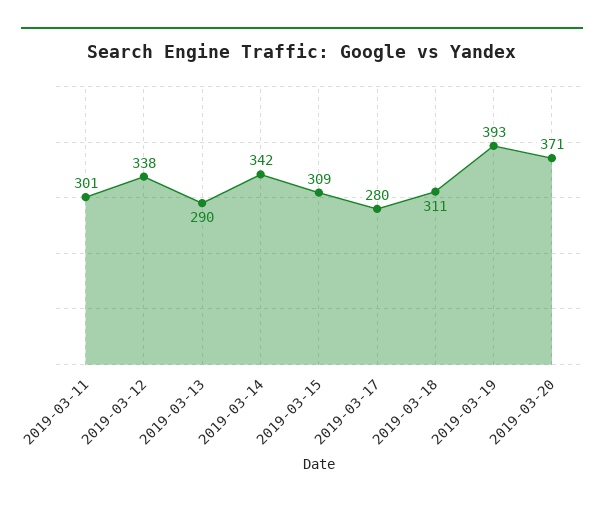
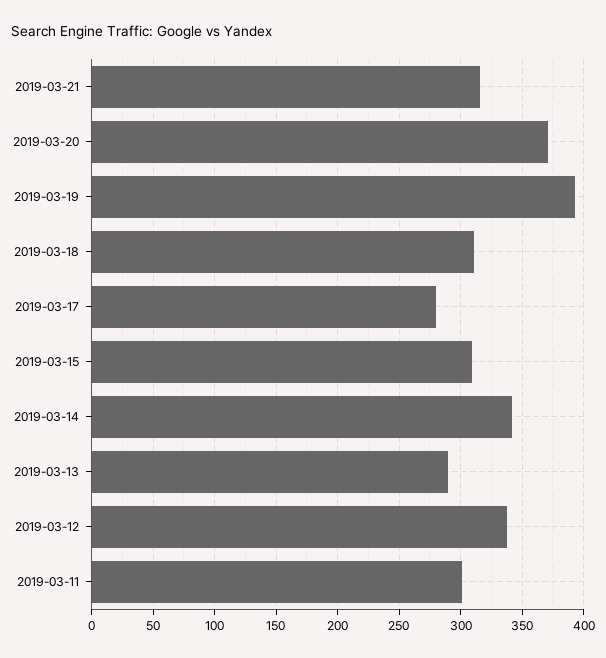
2019-03-21: none -> 315

